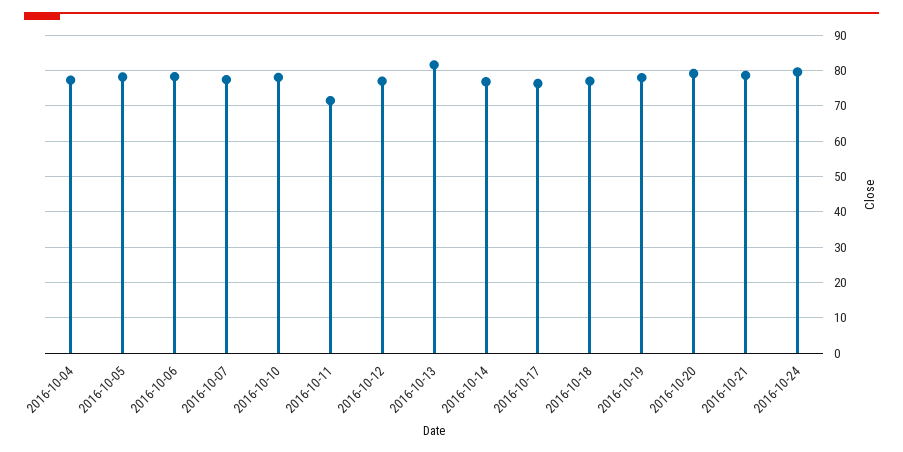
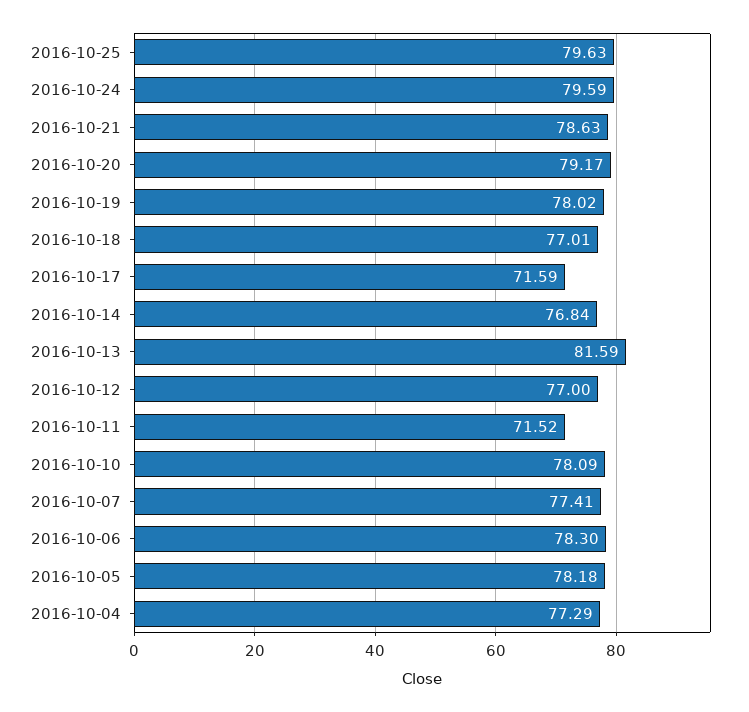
2016-10-17: 76 -> 71.59
2016-10-25: none -> 79.63

